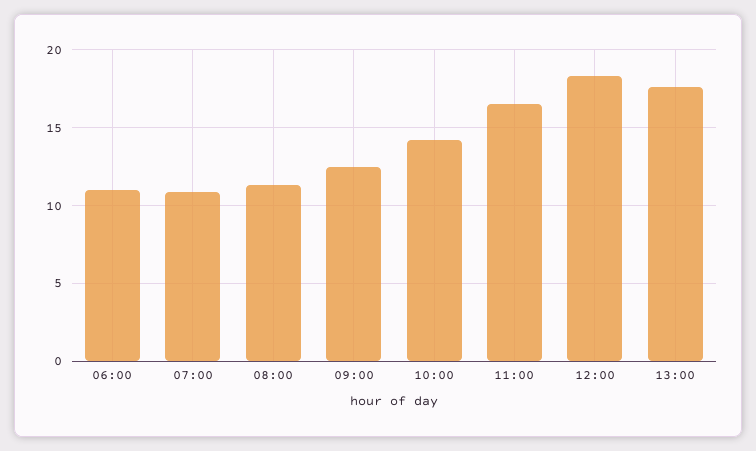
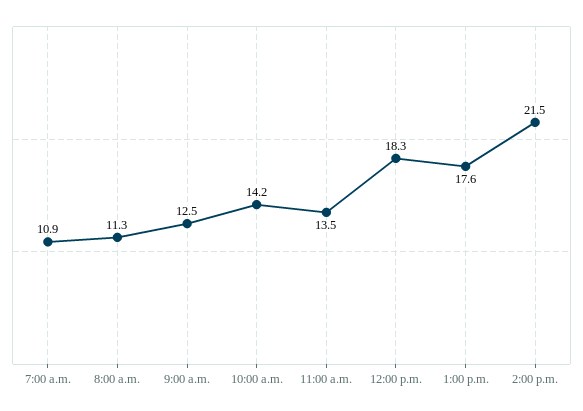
06:00: 11 -> none
11:00: 16.5 -> 13.5
2:00 p.m.: none -> 21.5

